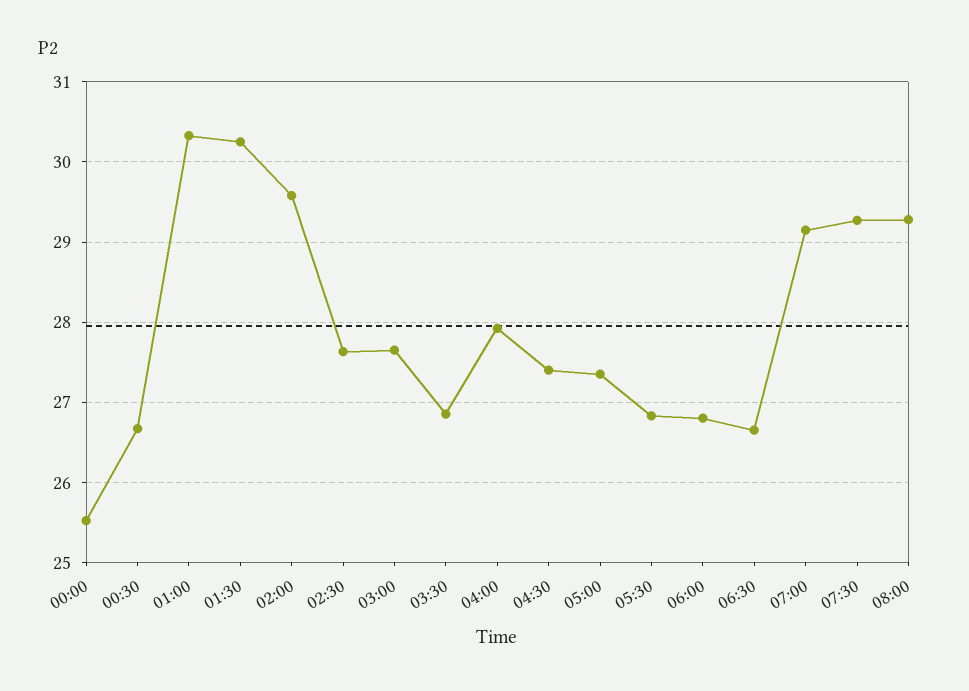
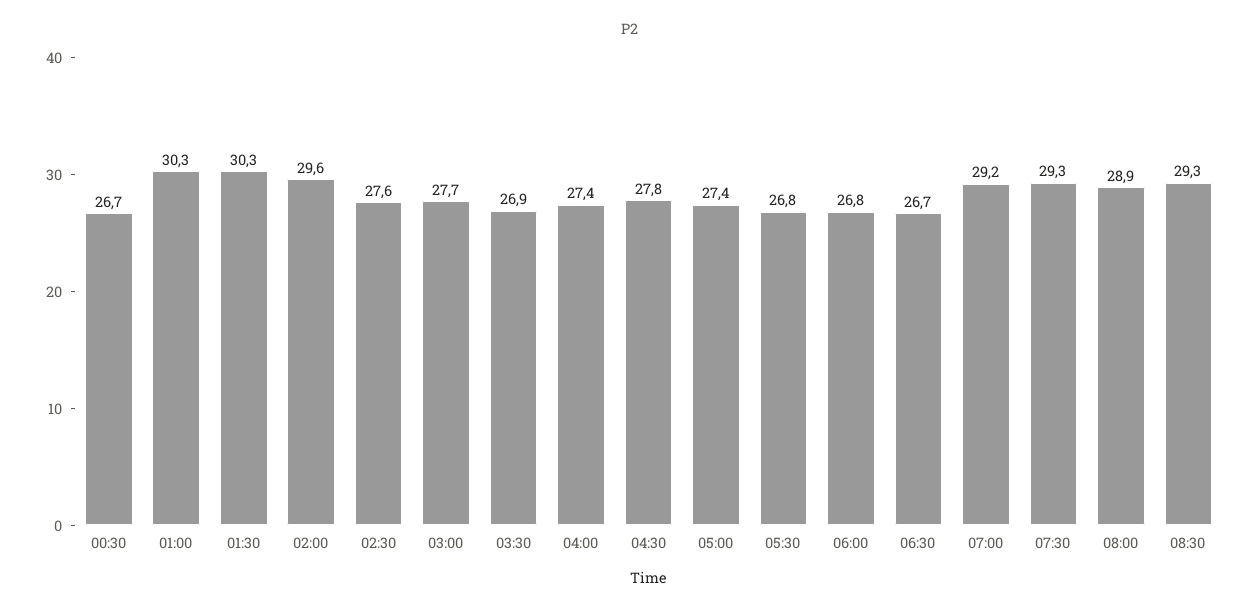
00:00: 25.5 -> none
04:00: 27.9 -> 27.4
04:30: 27.4 -> 27.8
08:00: 29.3 -> 28.9
08:30: none -> 29.3

